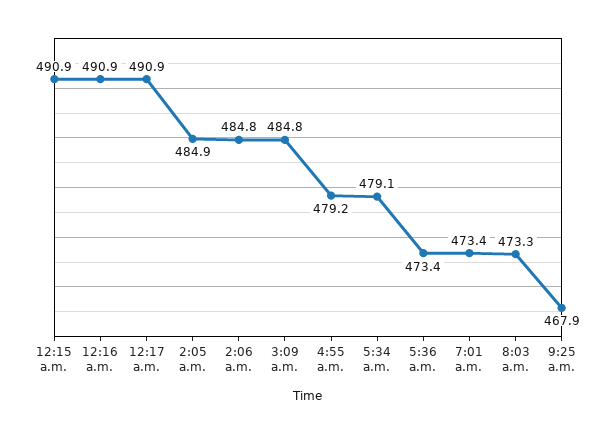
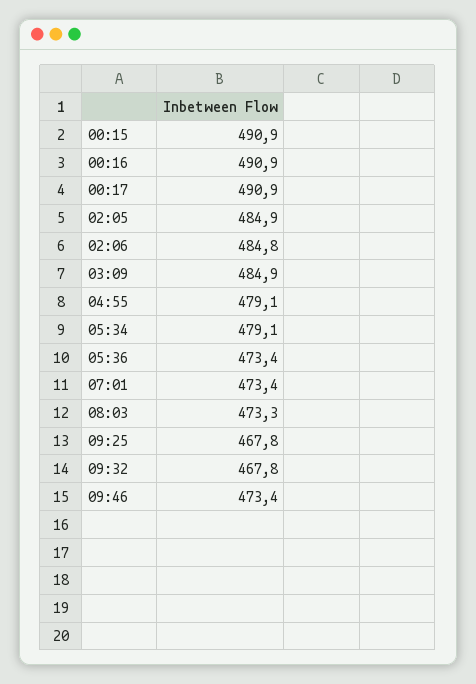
3:09 a.m.: 484.8 -> 484.9
4:55 a.m.: 479.2 -> 479.1
9:25 a.m.: 467.9 -> 467.8
09:32: none -> 467.8
09:46: none -> 473.4

